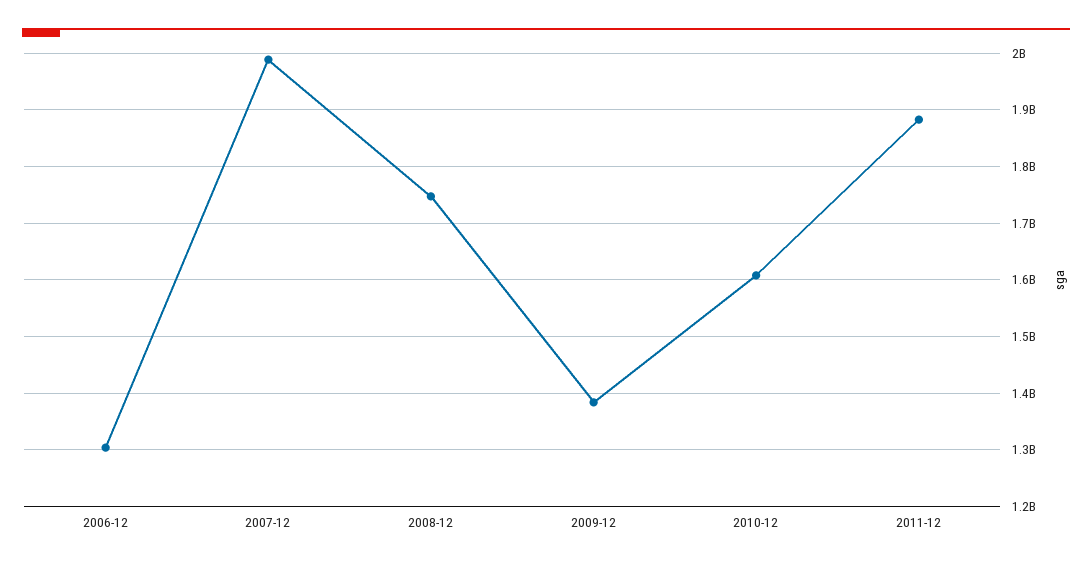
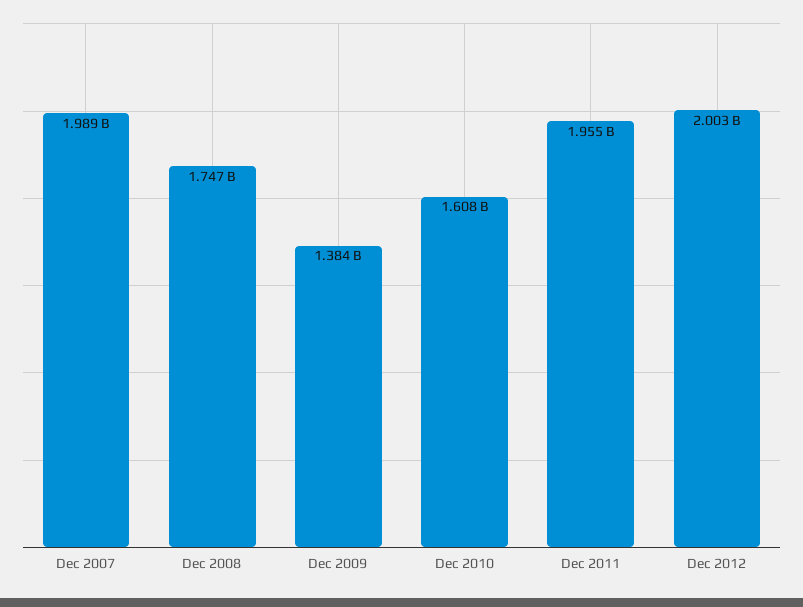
2006-12: 1300000000 -> none
2011-12: 1880000000 -> 1955000000
Dec 2012: none -> 2003000000

